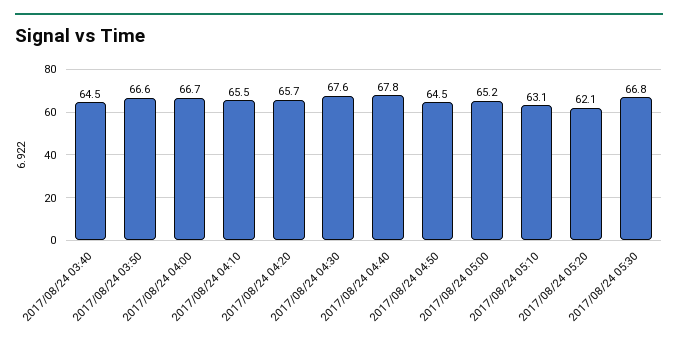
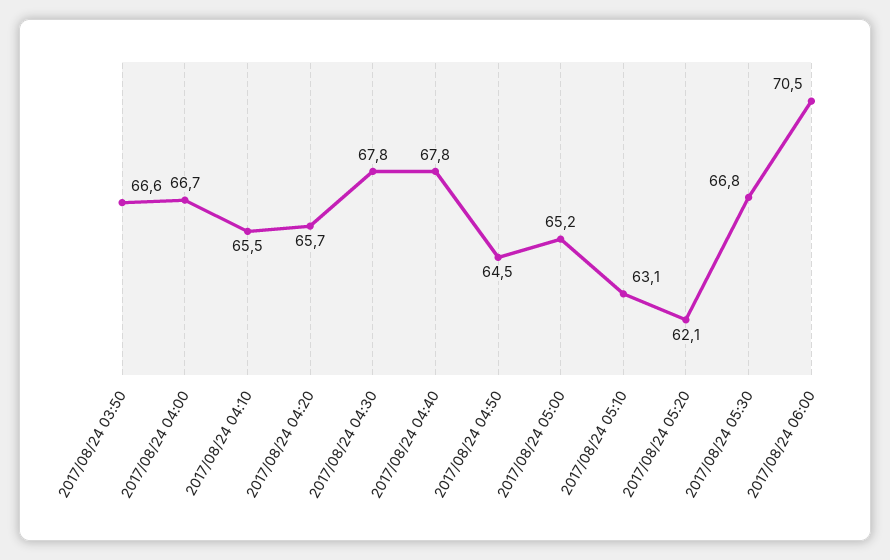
2017/08/24 03:40: 64.5 -> none
2017/08/24 04:30: 67.6 -> 67.8
2017/08/24 06:00: none -> 70.5

